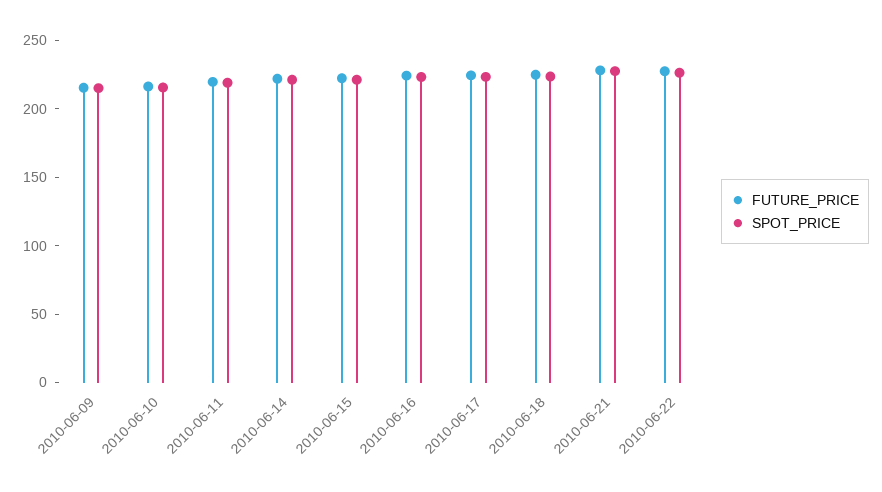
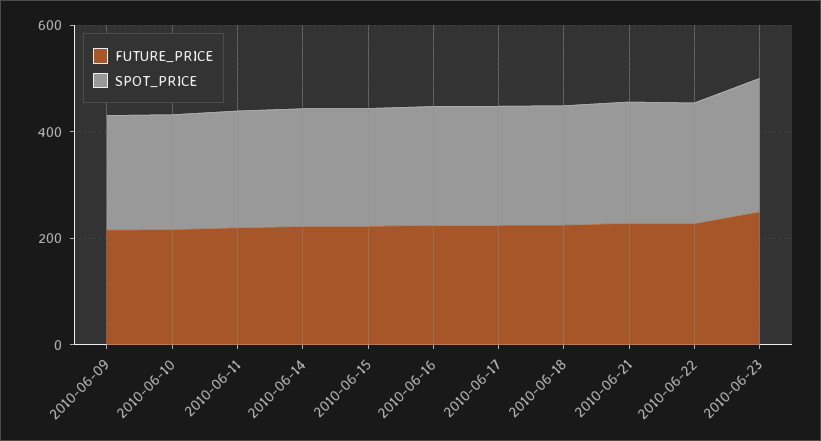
FUTURE_PRICE, 2010-06-23: none -> 250
SPOT_PRICE, 2010-06-23: none -> 250

